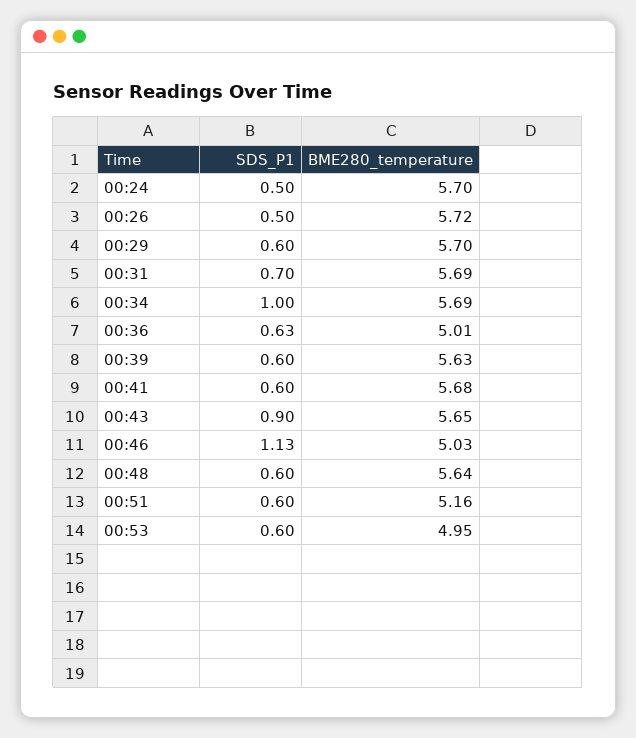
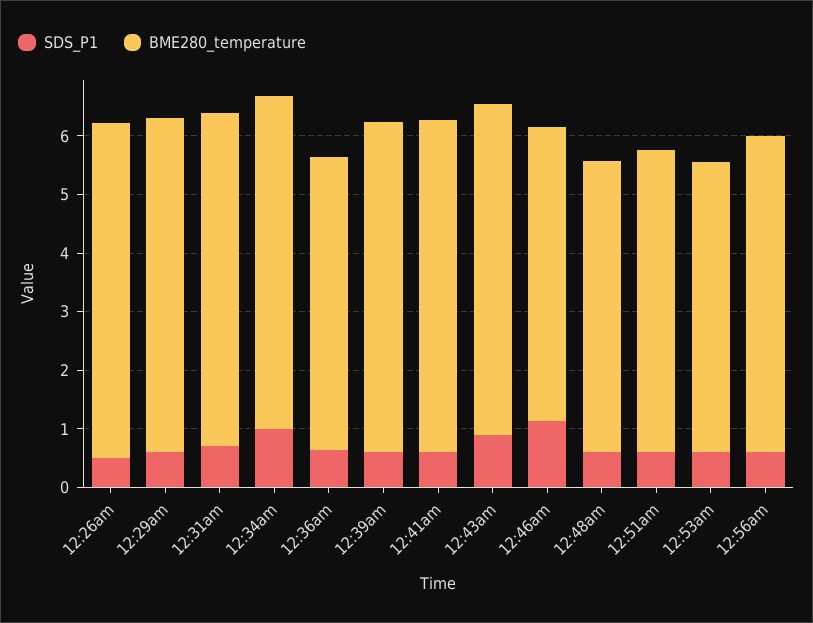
SDS_P1, 00:24: 0.5 -> none
BME280_temperature, 00:24: 5.7 -> none
BME280_temperature, 00:48: 5.64 -> 5
SDS_P1, 12:56am: none -> 0.6
BME280_temperature, 12:56am: none -> 5.4

